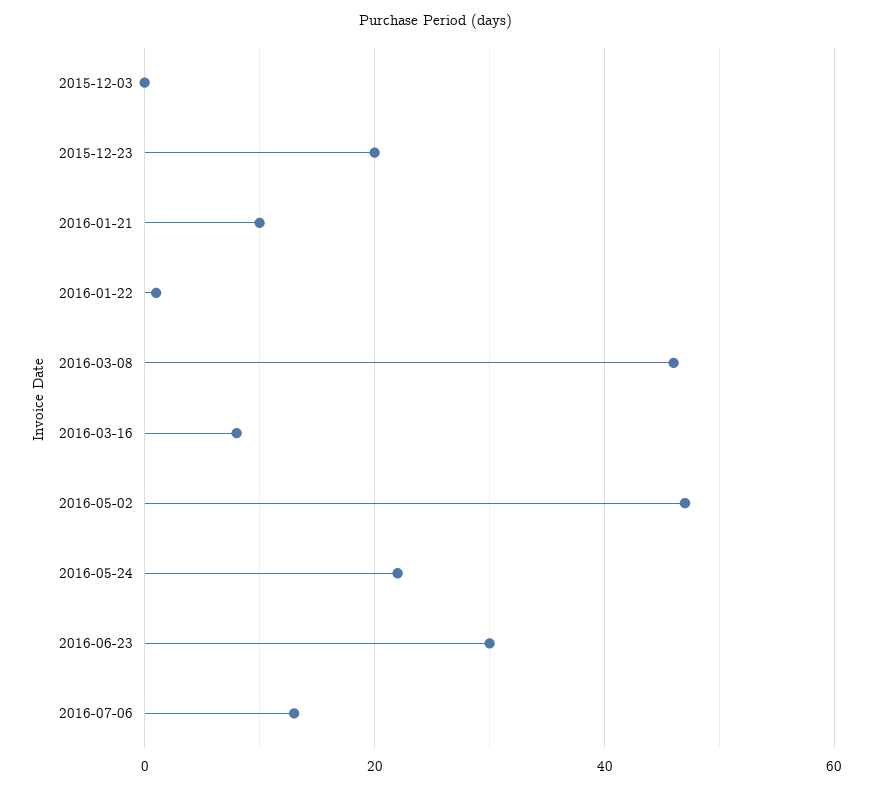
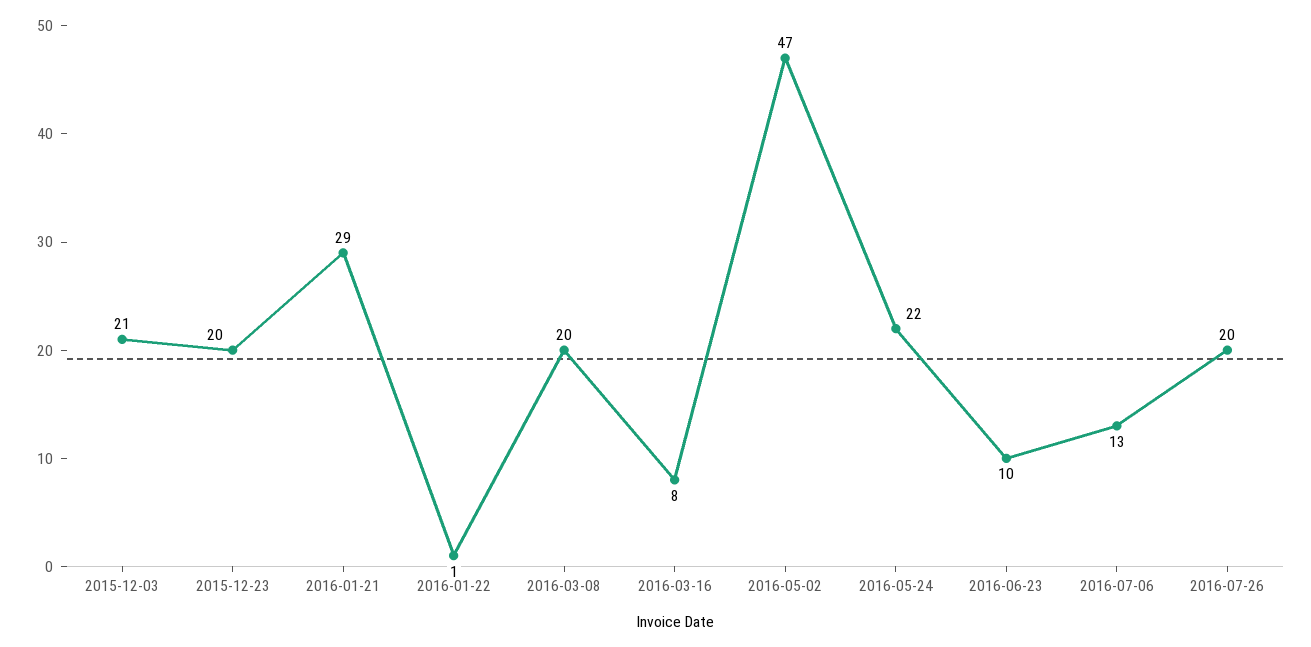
2015-12-03: 0 -> 21
2016-01-21: 10 -> 29
2016-03-08: 45 -> 20
2016-06-23: 30 -> 10
2016-07-26: none -> 20

